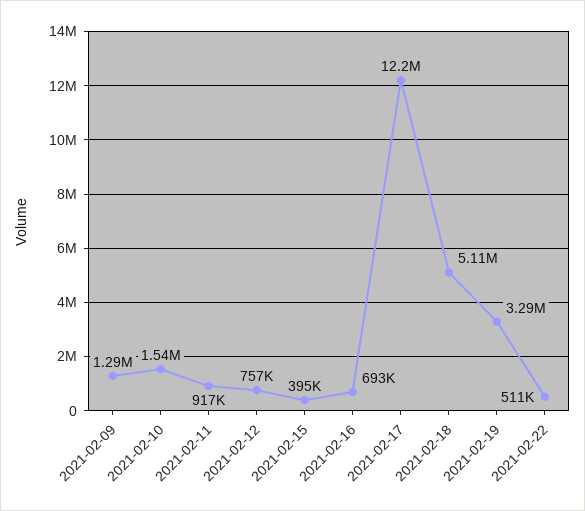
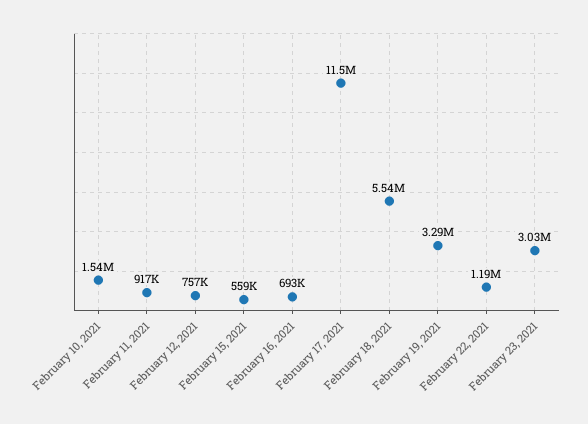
2021-02-09: 1290000 -> none
2021-02-15: 395000 -> 559000
2021-02-17: 12200000 -> 11500000
2021-02-18: 5110000 -> 5540000
2021-02-22: 511000 -> 1190000
February 23, 2021: none -> 3030000

